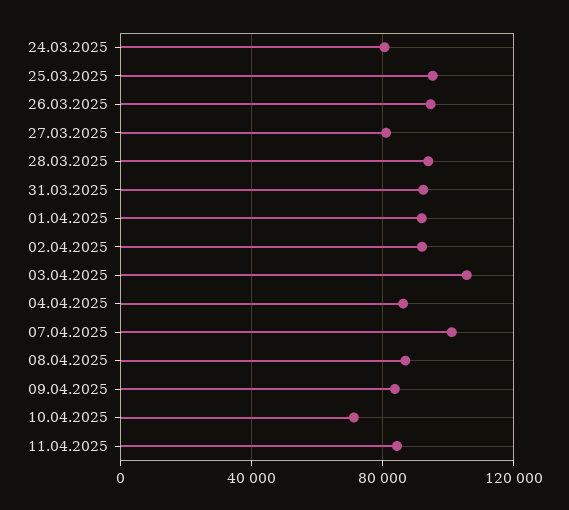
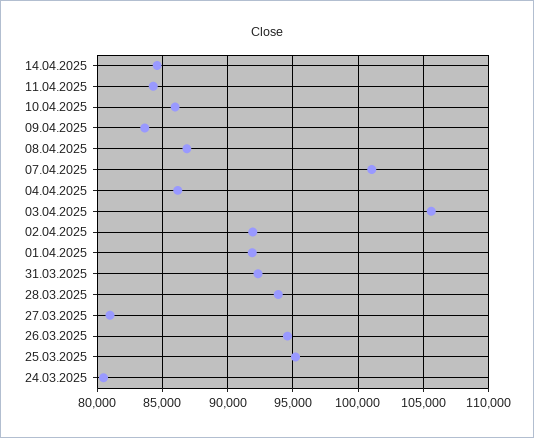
10.04.2025: 70000 -> 86000
14.04.2025: none -> 84500

